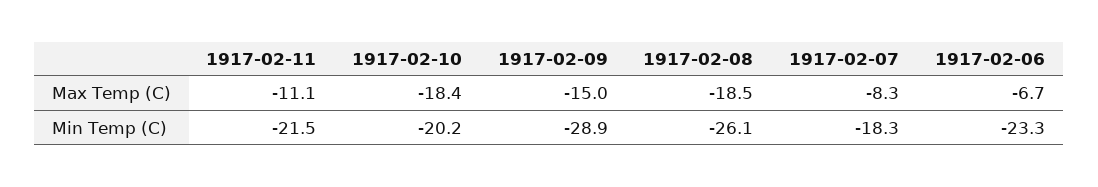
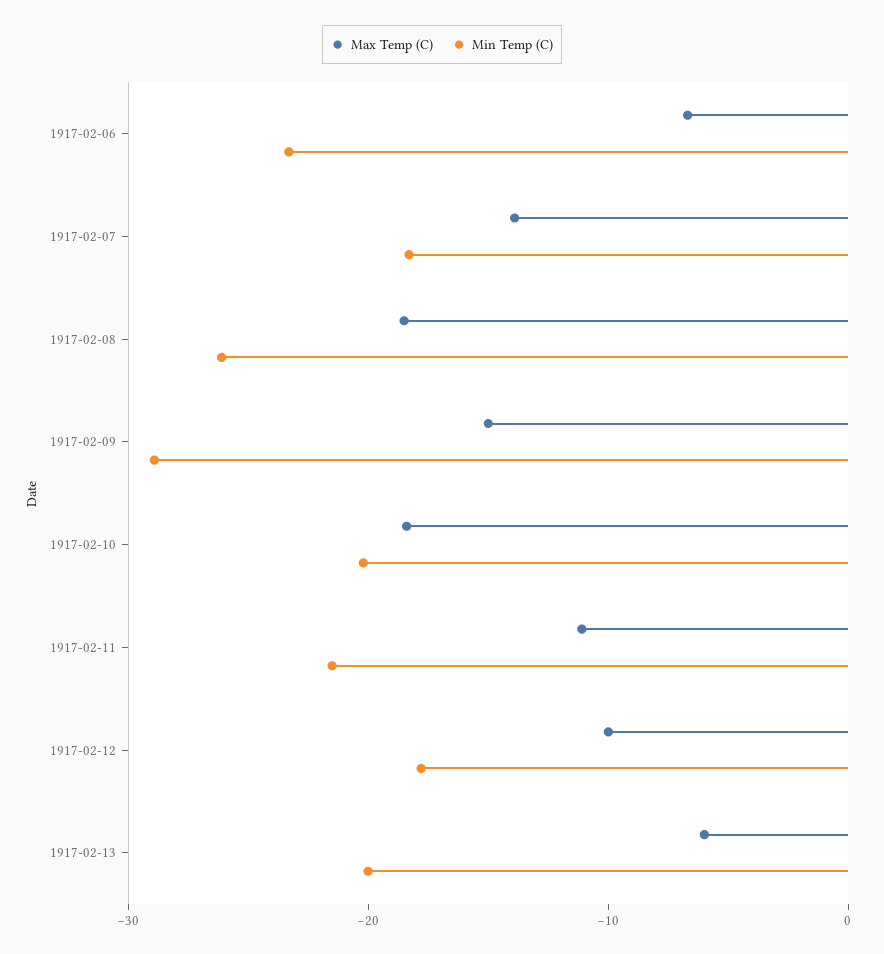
Max Temp (C), 1917-02-07: -8.3 -> -14
Max Temp (C), 1917-02-12: none -> -10
Min Temp (C), 1917-02-12: none -> -18
Max Temp (C), 1917-02-13: none -> -6
Min Temp (C), 1917-02-13: none -> -20

